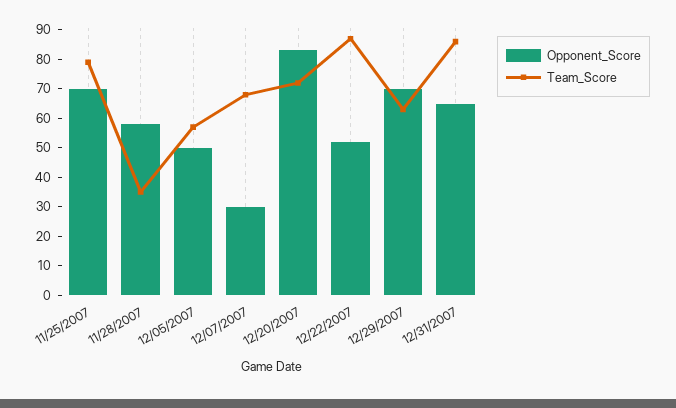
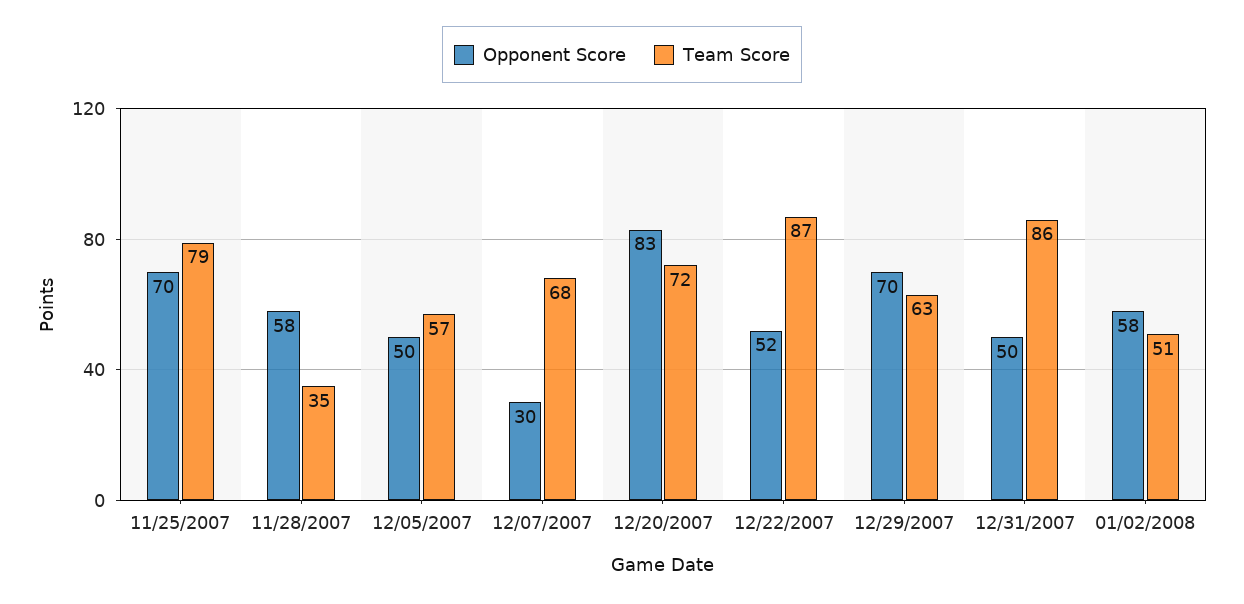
Opponent_Score, 12/31/2007: 65 -> 50
Opponent_Score, 01/02/2008: none -> 58
Team_Score, 01/02/2008: none -> 51

